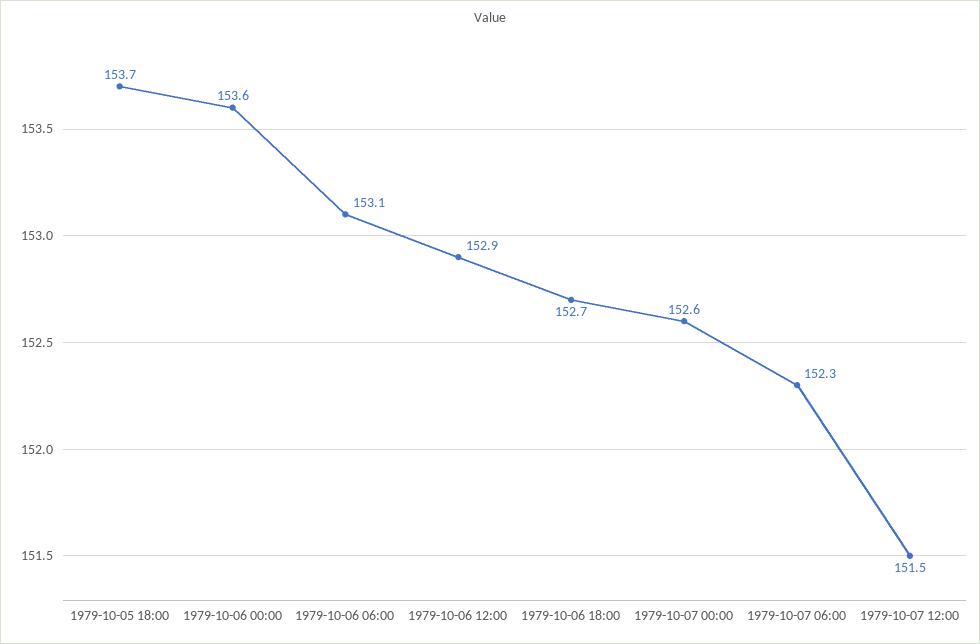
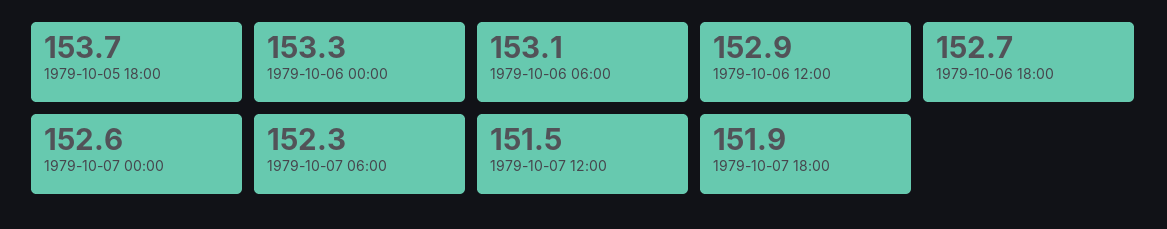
1979-10-06 00:00: 153.6 -> 153.3
1979-10-07 18:00: none -> 151.9

